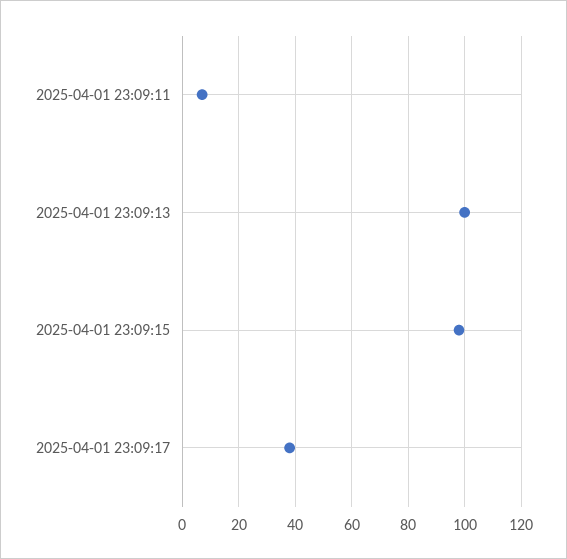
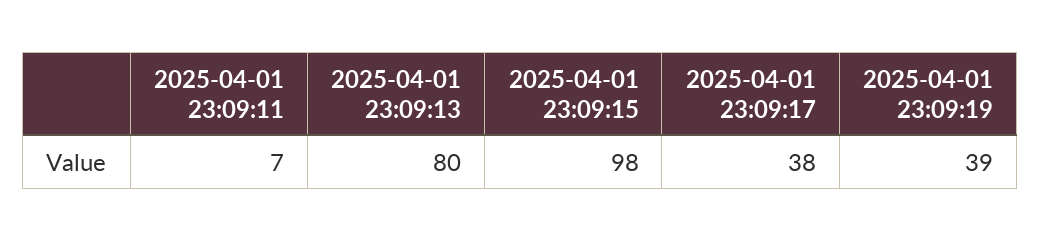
2025-04-01 23:09:13: 100 -> 80
2025-04-01 23:09:19: none -> 39

